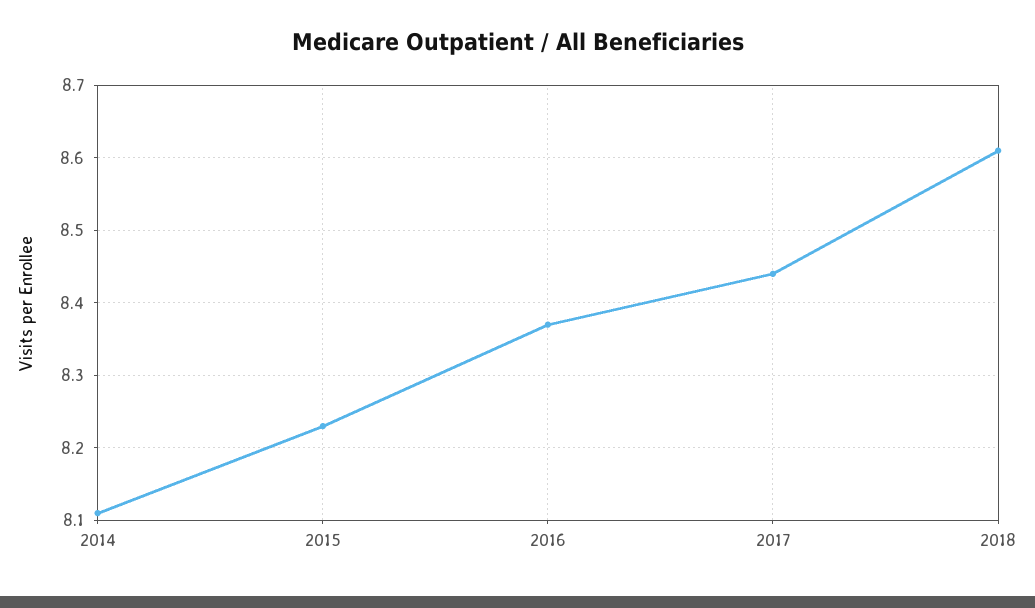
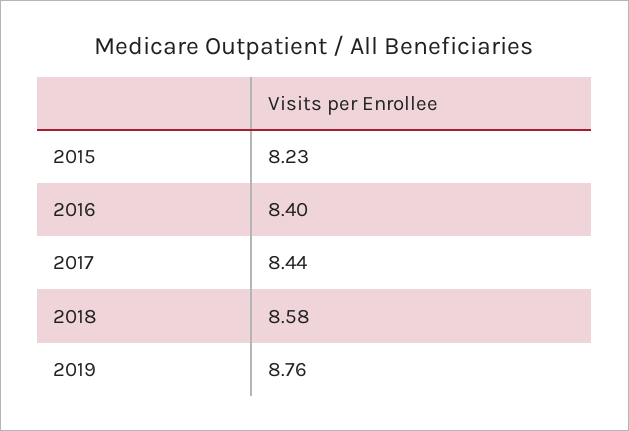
2014: 8.11 -> none
2016: 8.37 -> 8.4
2018: 8.61 -> 8.58
2019: none -> 8.76

